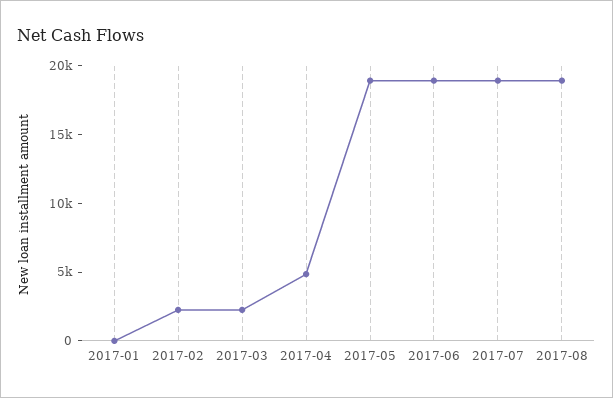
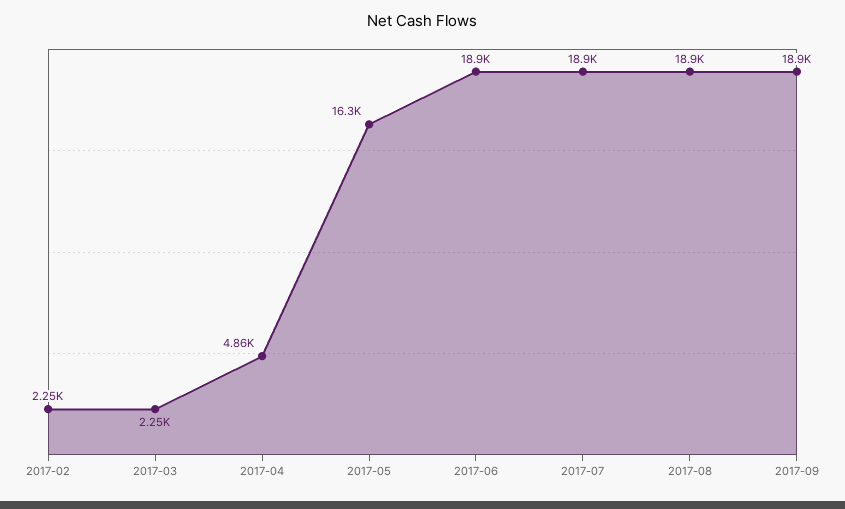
2017-01: 0 -> none
2017-05: 19000 -> 16300
2017-09: none -> 18900

